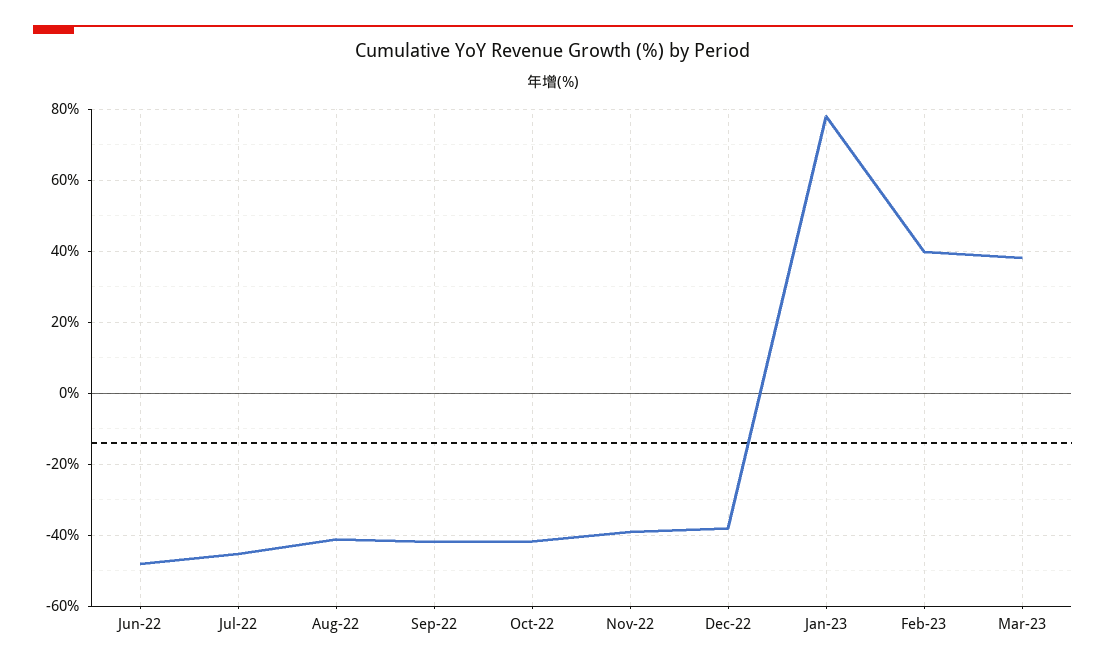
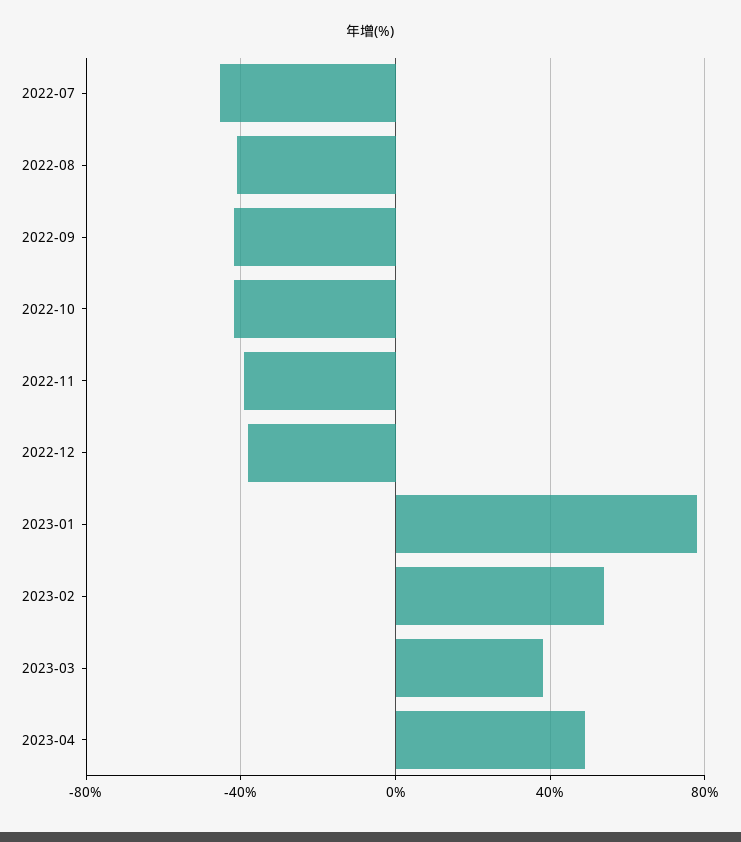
Jun-22: -48 -> none
Feb-23: 40 -> 55
2023-04: none -> 50

